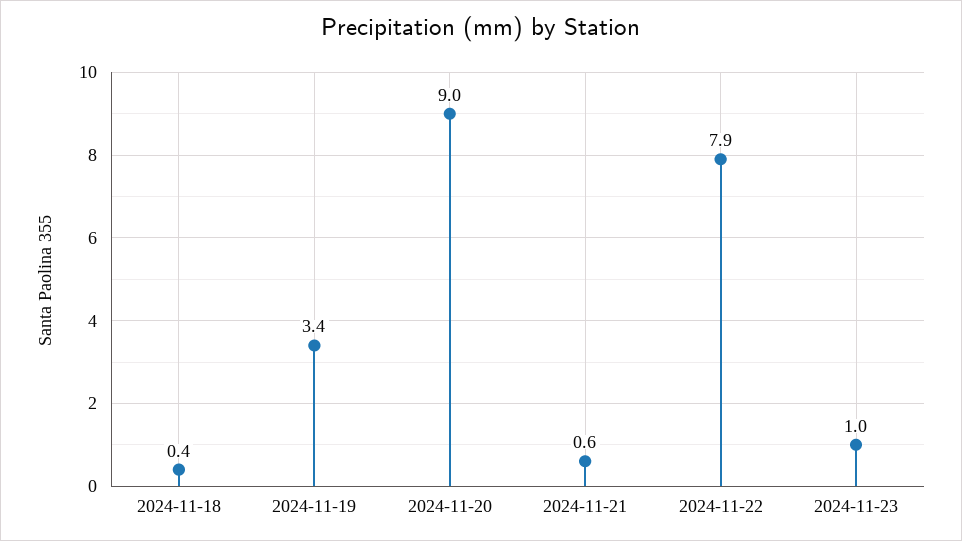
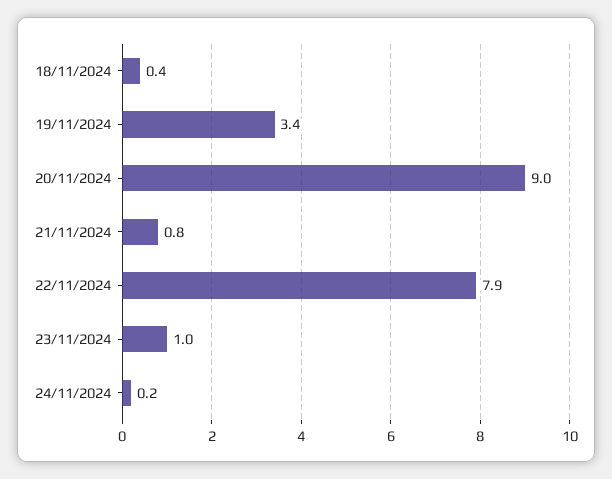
2024-11-21: 0.6 -> 0.8
24/11/2024: none -> 0.2

